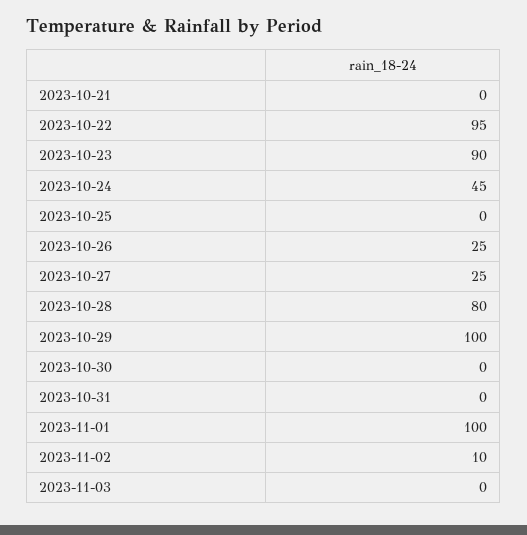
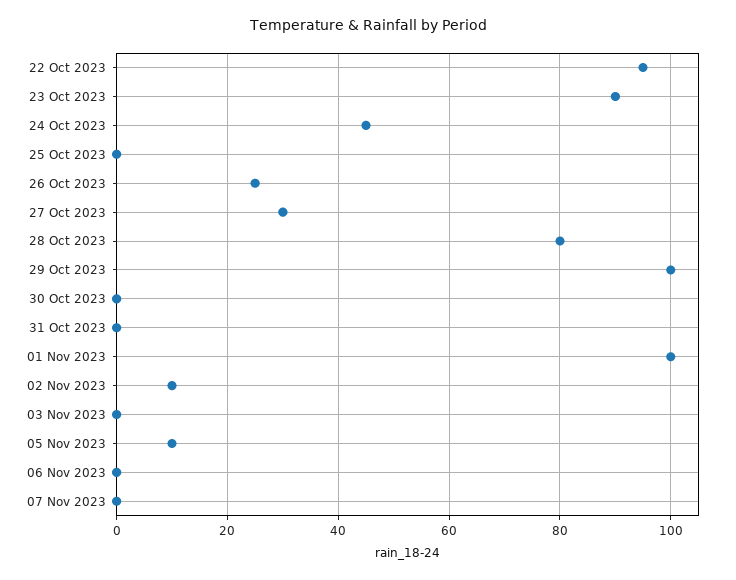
2023-10-21: 0 -> none
2023-10-27: 25 -> 30
05 Nov 2023: none -> 10
06 Nov 2023: none -> 0
07 Nov 2023: none -> 0

